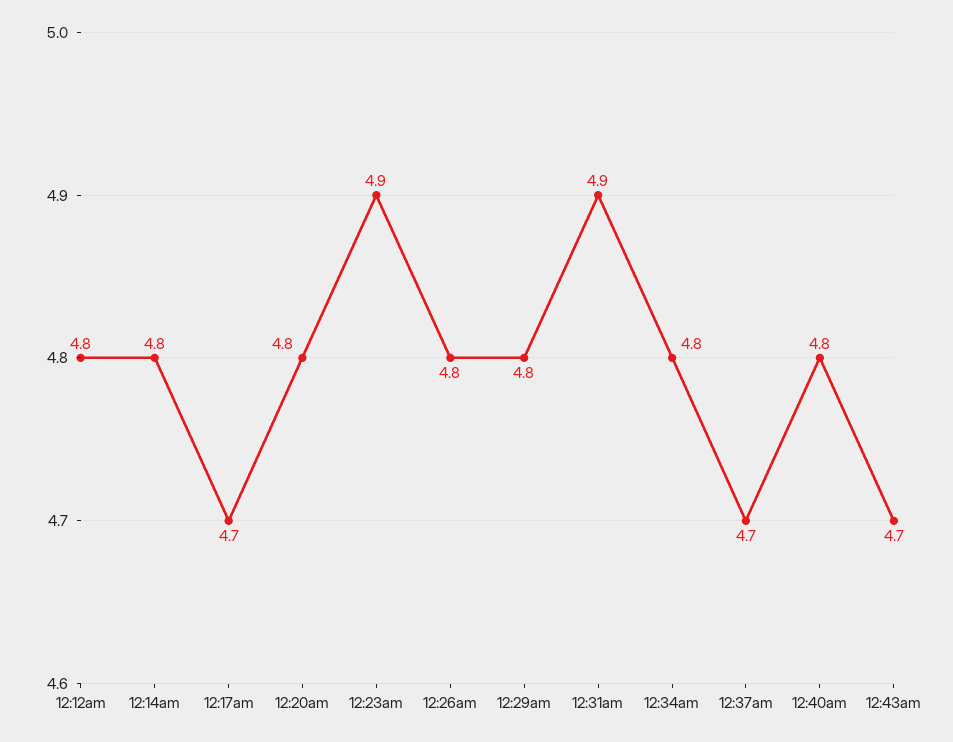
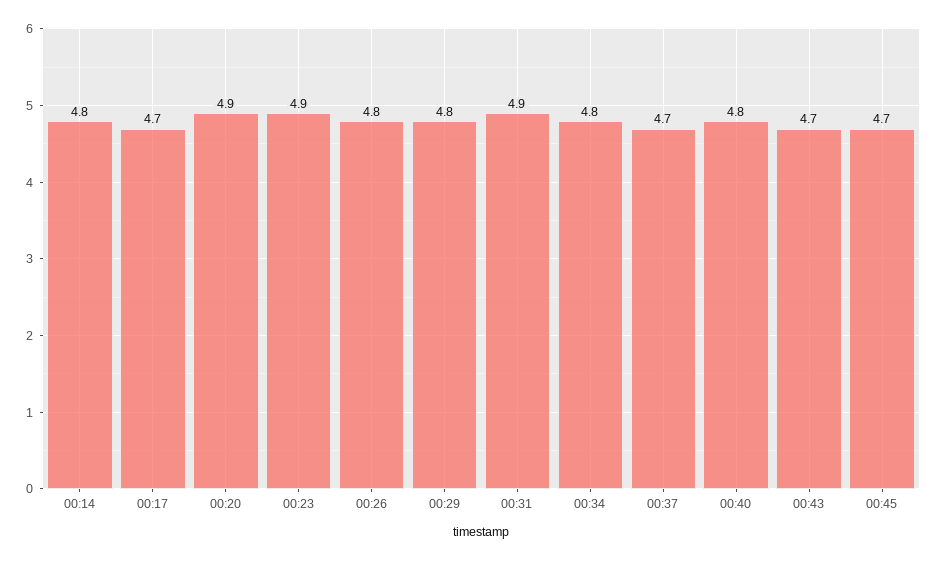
12:12am: 4.8 -> none
12:20am: 4.8 -> 4.9
00:45: none -> 4.7

